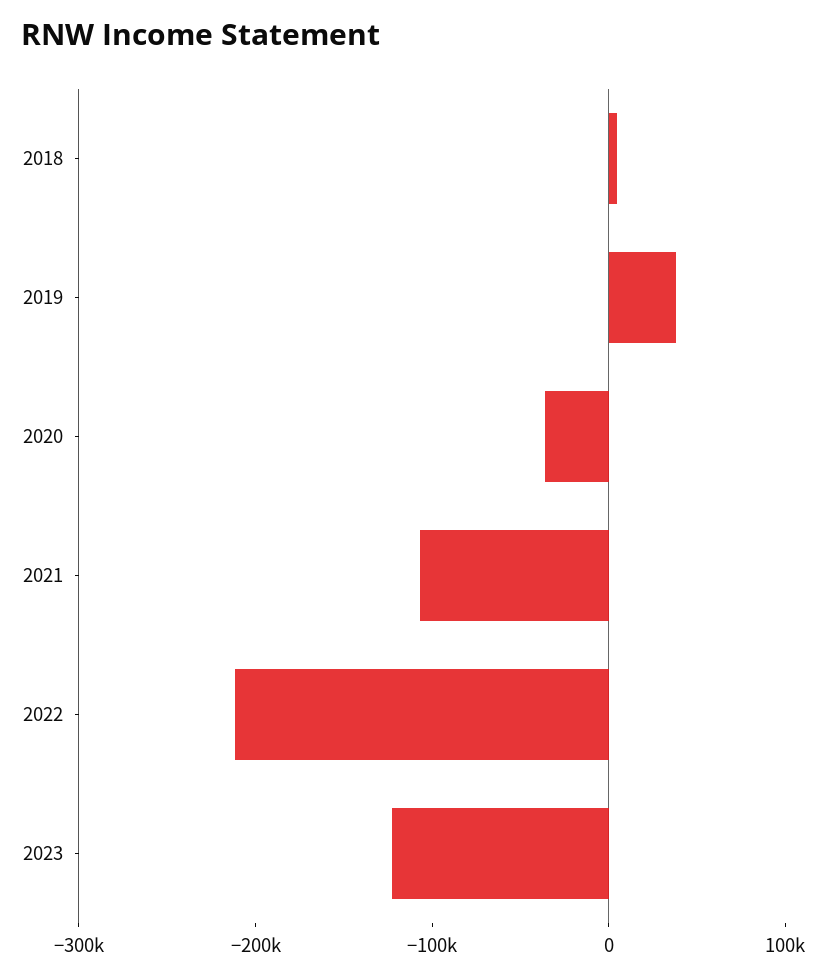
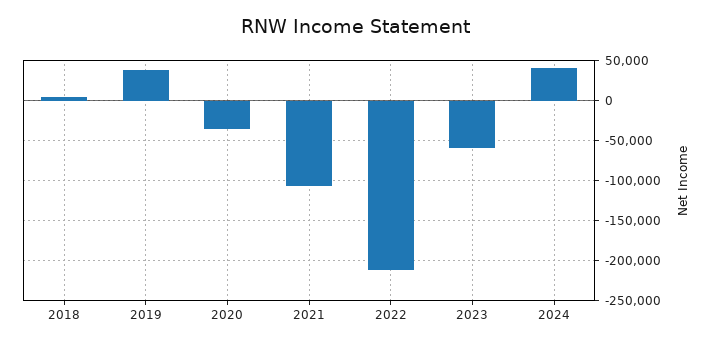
2023: -120000 -> -60000
2024: none -> 40000

